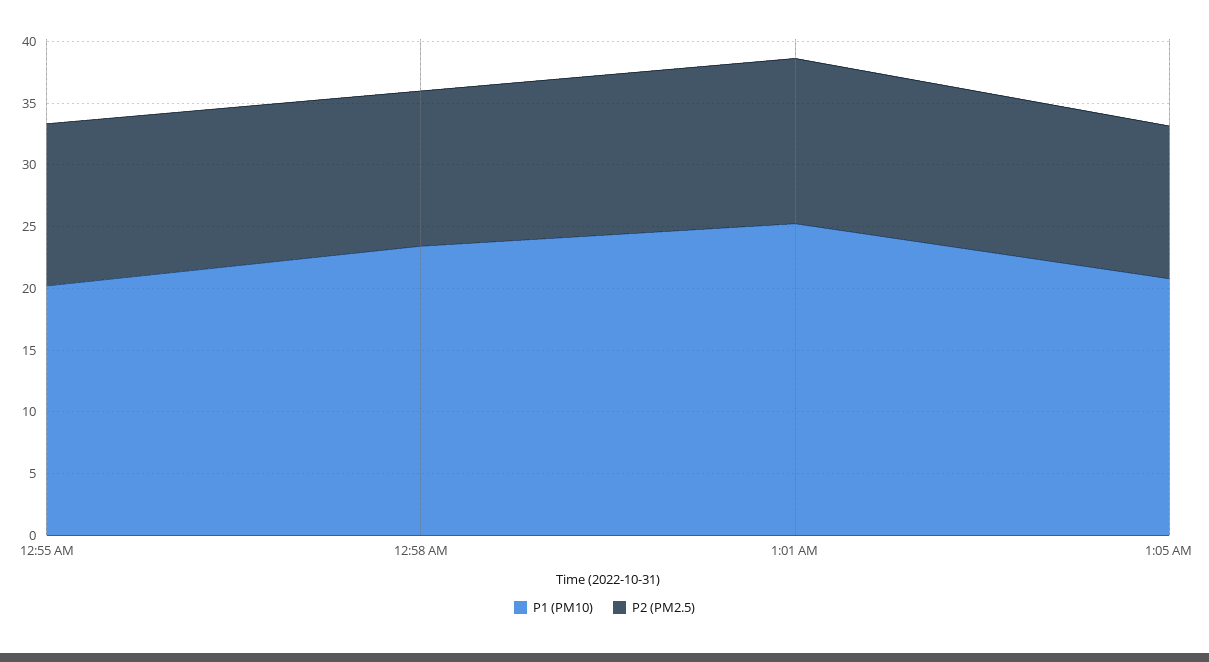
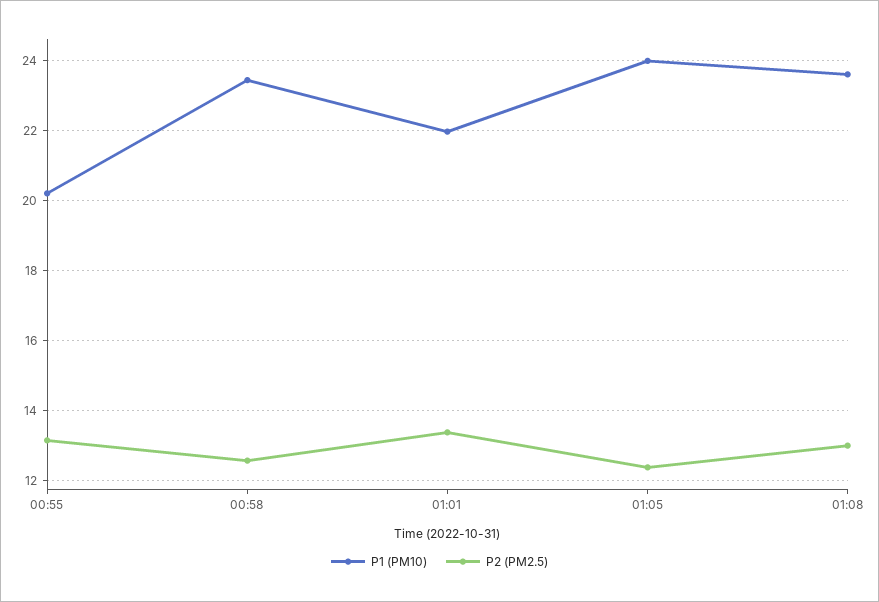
P1 (PM10), 1:01 AM: 25 -> 22
P1 (PM10), 1:05 AM: 21 -> 24
P1 (PM10), 01:08: none -> 23.6
P2 (PM2.5), 01:08: none -> 13

